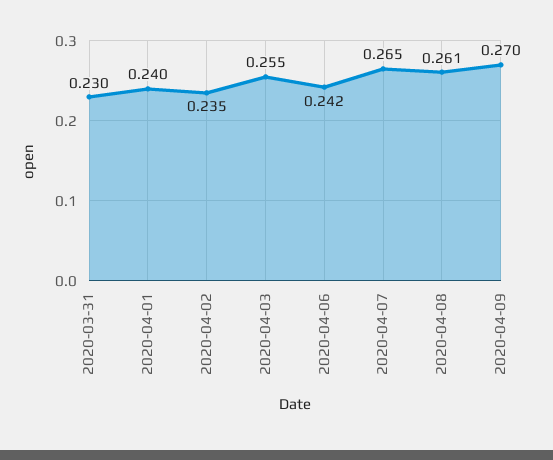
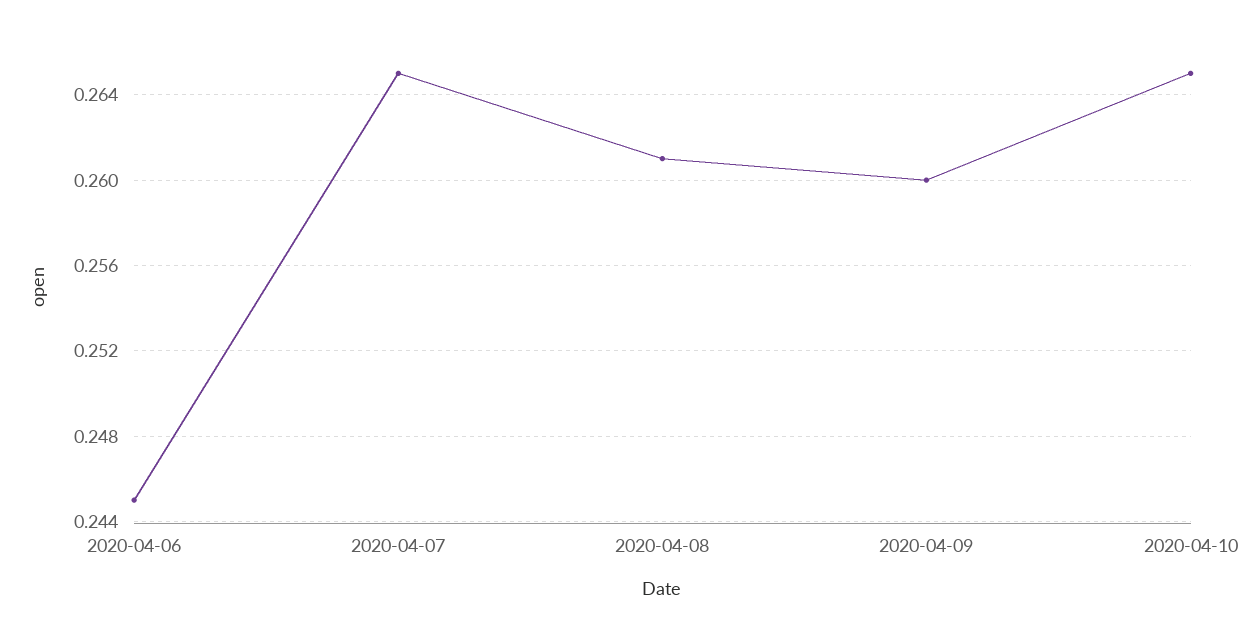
2020-03-31: 0.23 -> none
2020-04-01: 0.24 -> none
2020-04-02: 0.235 -> none
2020-04-03: 0.255 -> none
2020-04-06: 0.242 -> 0.245
2020-04-09: 0.27 -> 0.26
2020-04-10: none -> 0.265

